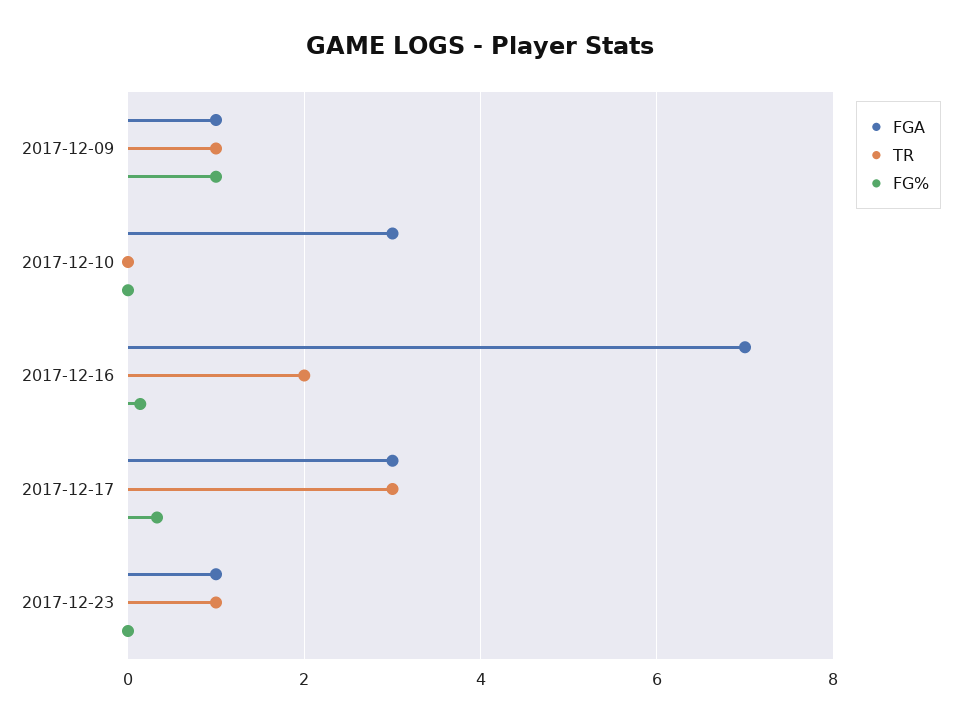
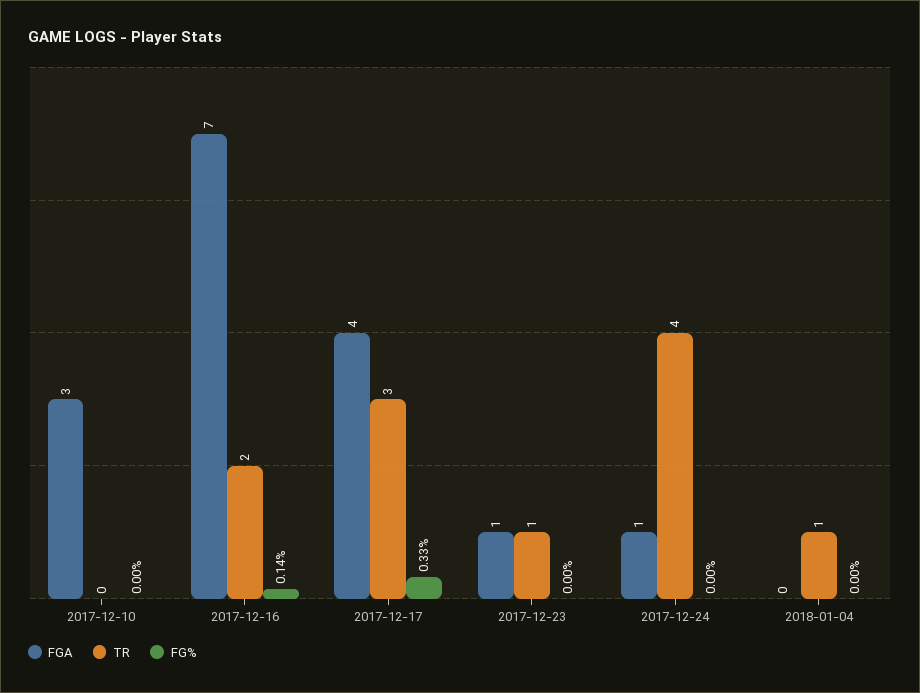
FGA, 2017-12-09: 1 -> none
TR, 2017-12-09: 1 -> none
FG%, 2017-12-09: 1 -> none
FGA, 2017-12-17: 3 -> 4
FGA, 2017-12-24: none -> 1
TR, 2017-12-24: none -> 4
FG%, 2017-12-24: none -> 0
FGA, 2018-01-04: none -> 0
TR, 2018-01-04: none -> 1
FG%, 2018-01-04: none -> 0

